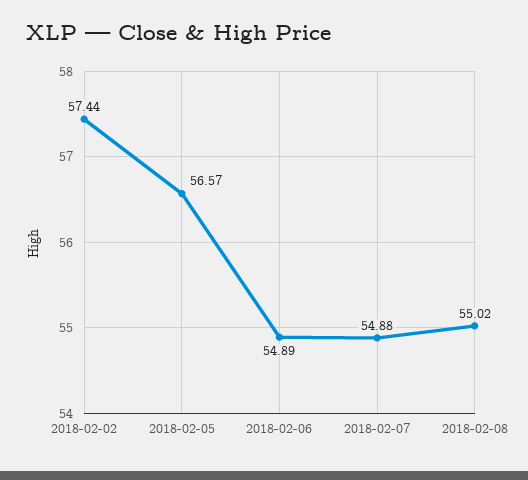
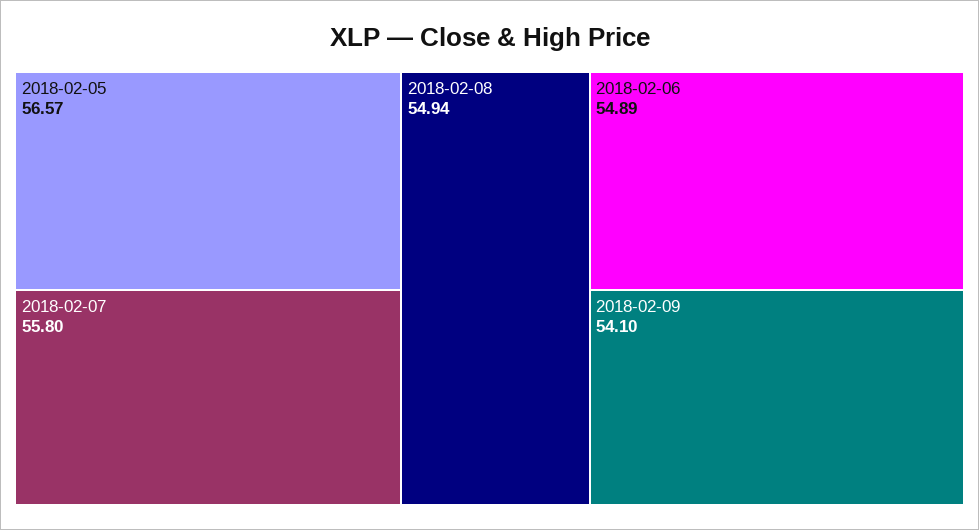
2018-02-02: 57.44 -> none
2018-02-07: 54.88 -> 55.8
2018-02-08: 55.02 -> 54.94
2018-02-09: none -> 54.1

